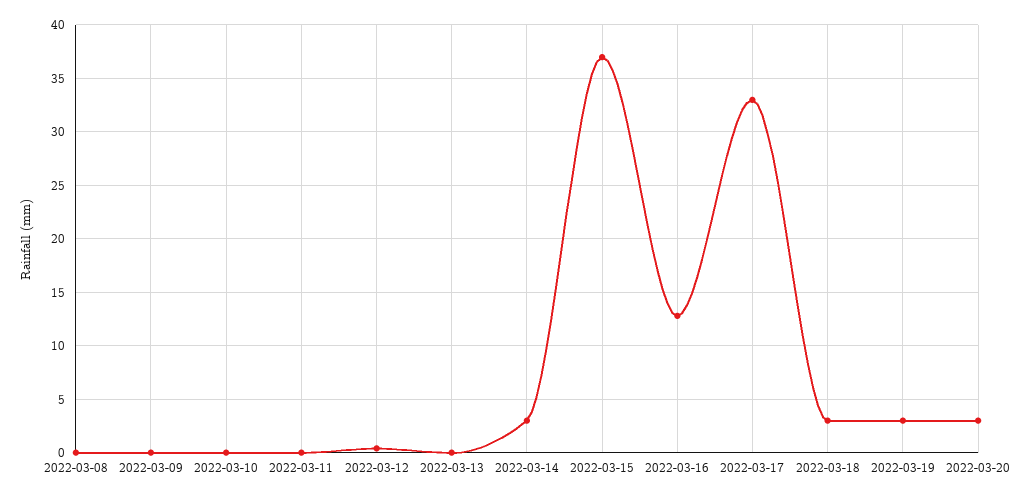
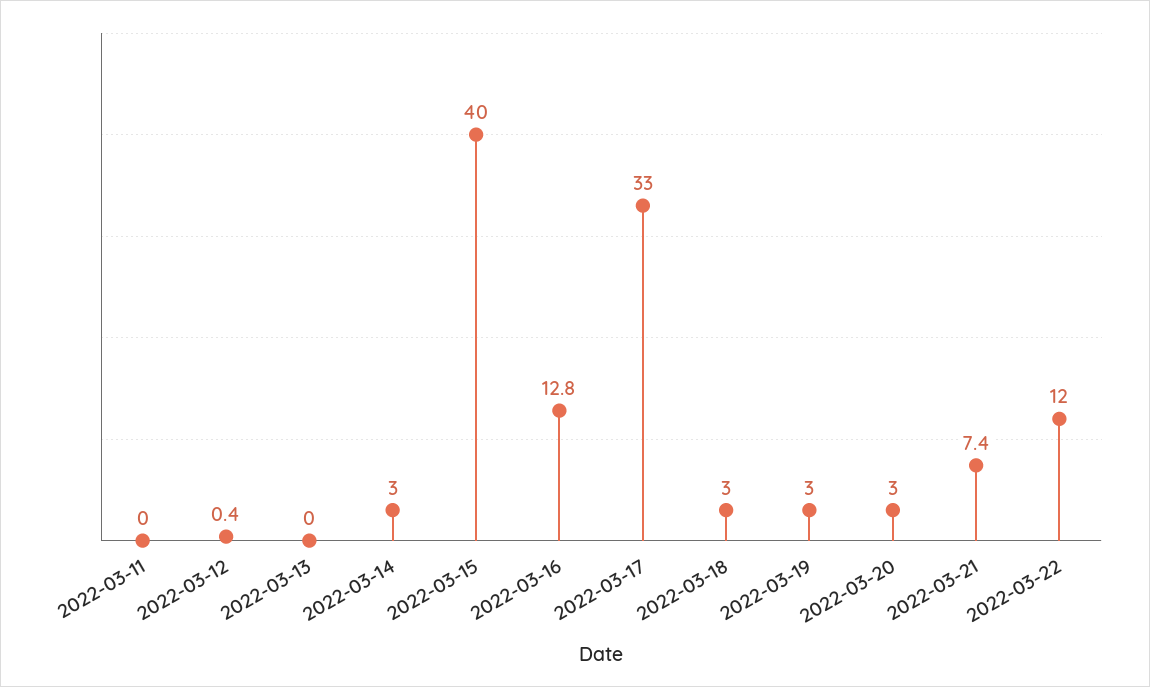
2022-03-08: 0 -> none
2022-03-09: 0 -> none
2022-03-10: 0 -> none
2022-03-15: 37 -> 40
2022-03-21: none -> 7.4
2022-03-22: none -> 12

